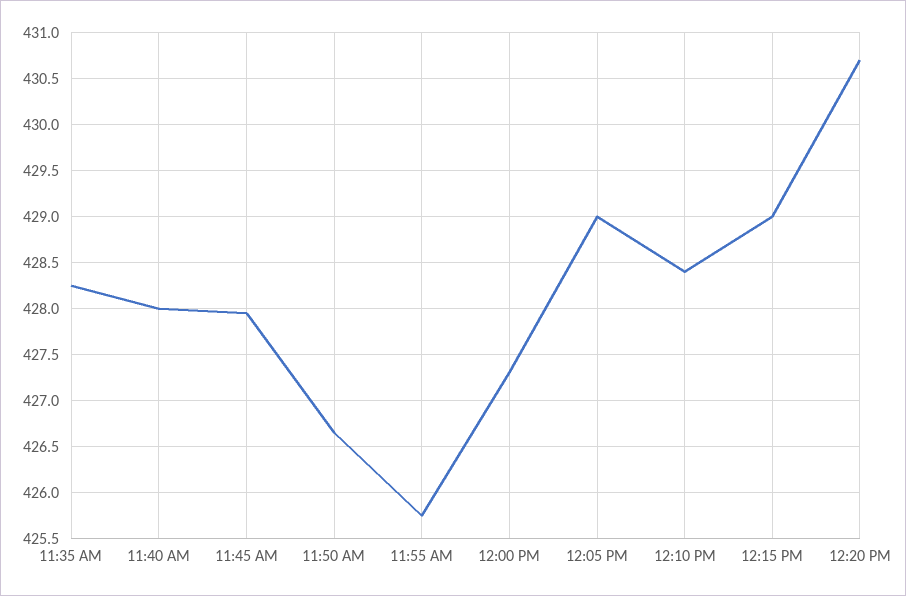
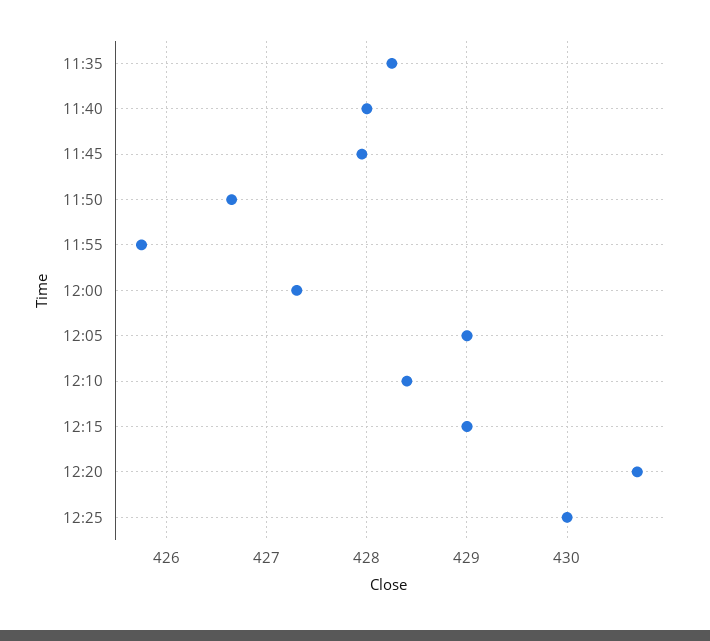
12:25: none -> 430

